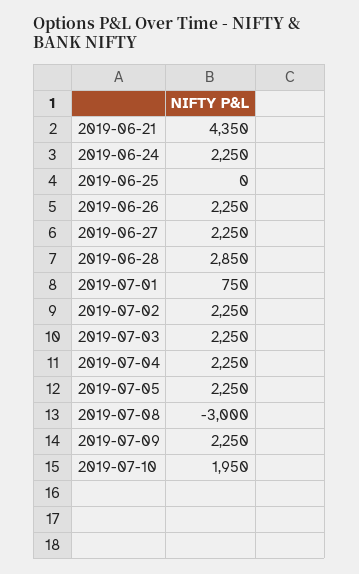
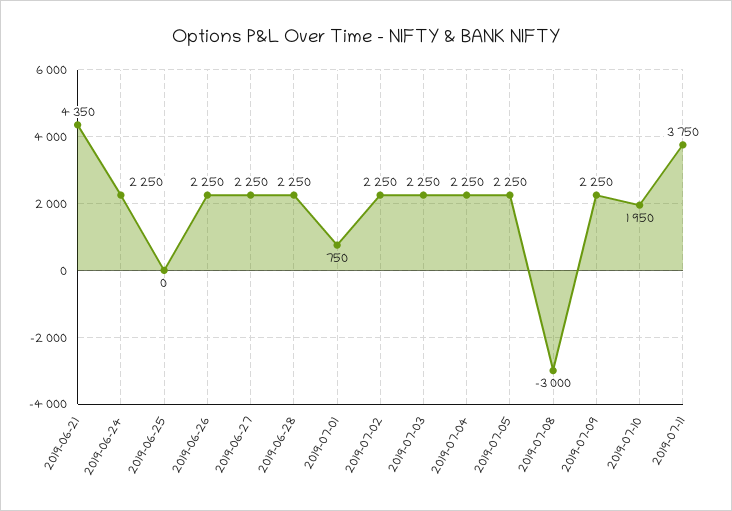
2019-06-28: 2850 -> 2250
2019-07-11: none -> 3750

